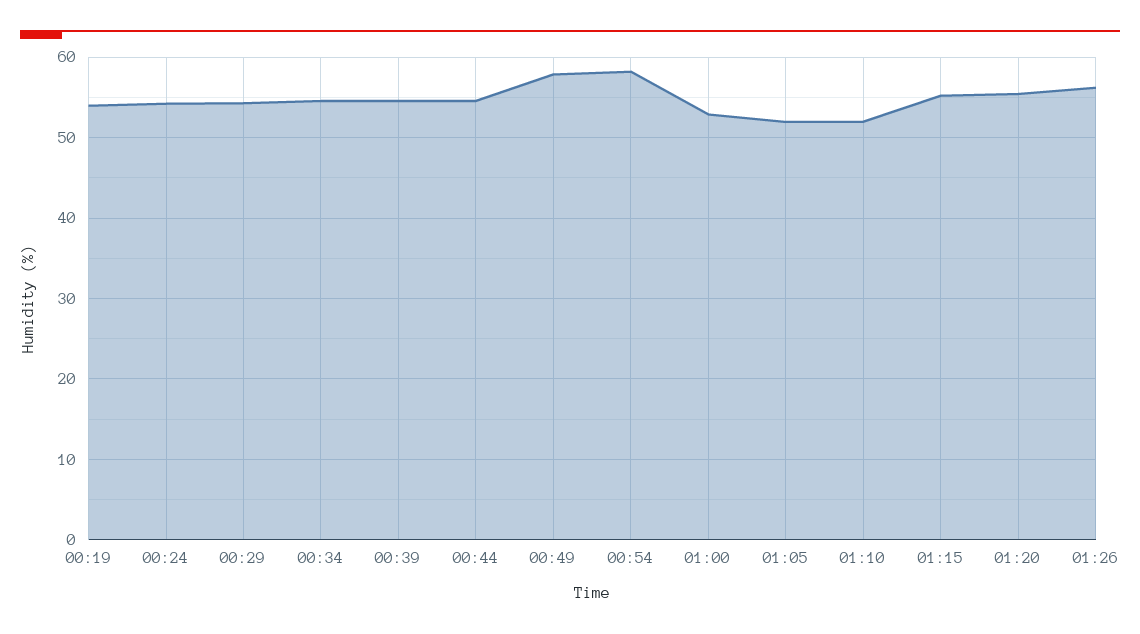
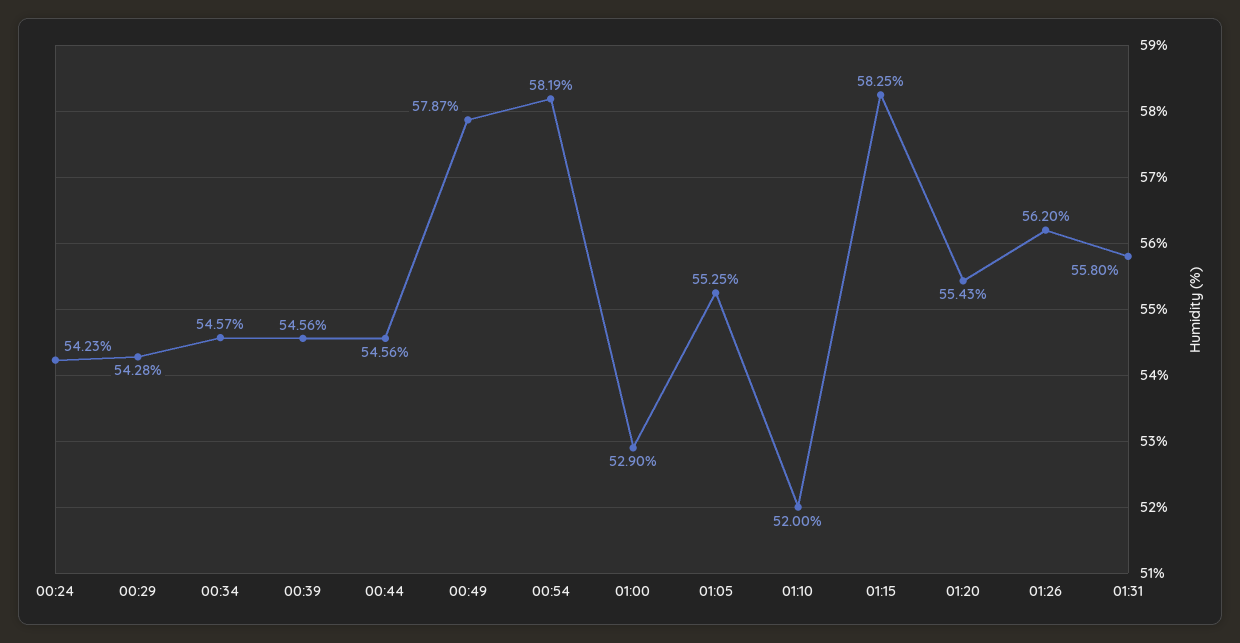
00:19: 54 -> none
01:05: 52 -> 55.25
01:15: 55 -> 58.25
01:31: none -> 55.8

